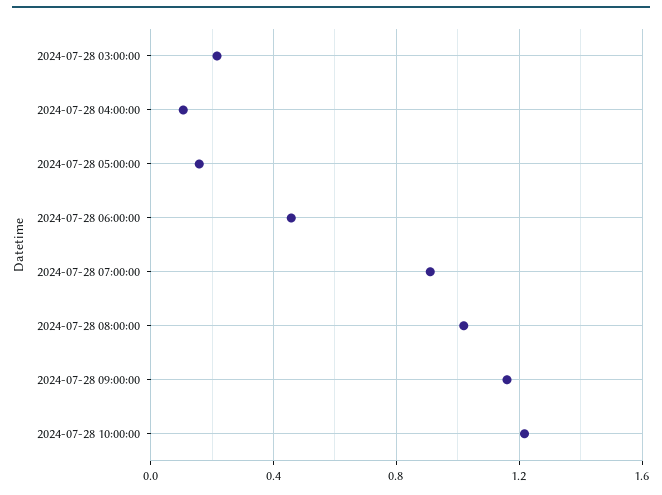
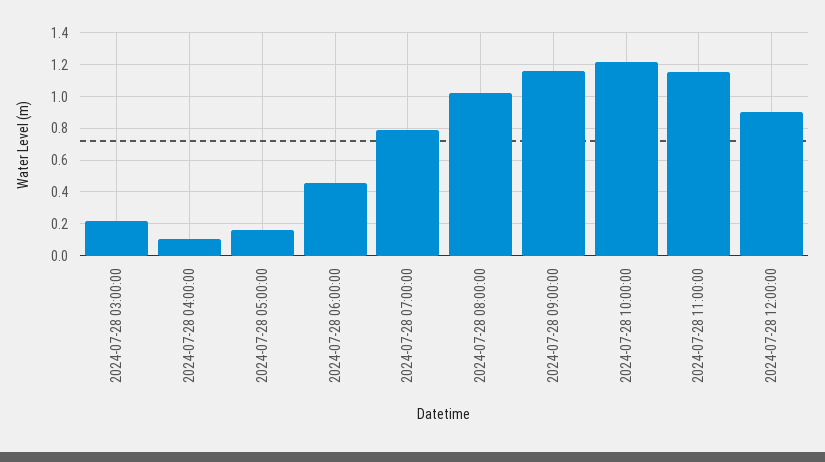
2024-07-28 07:00:00: 0.9 -> 0.8
2024-07-28 11:00:00: none -> 1.15
2024-07-28 12:00:00: none -> 0.9

